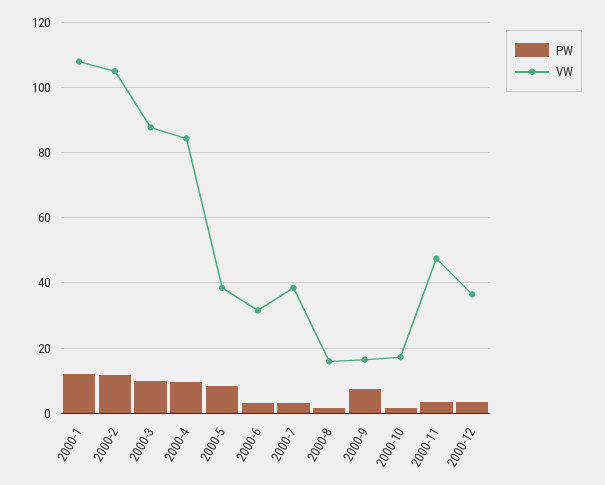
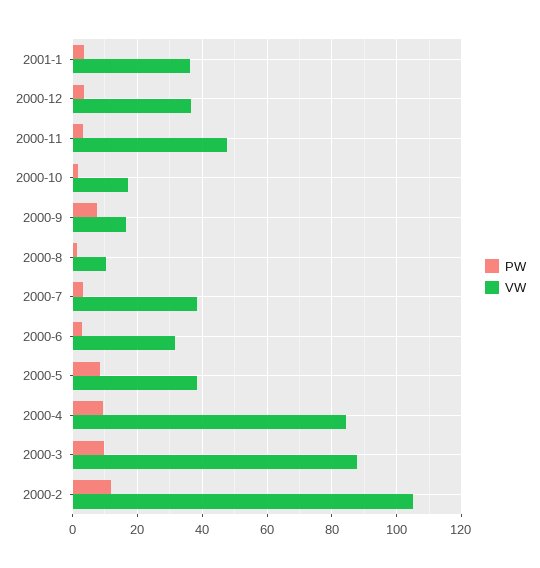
PW, 2000-1: 12 -> none
VW, 2000-1: 108 -> none
VW, 2000-8: 16 -> 10
PW, 2001-1: none -> 4
VW, 2001-1: none -> 36

